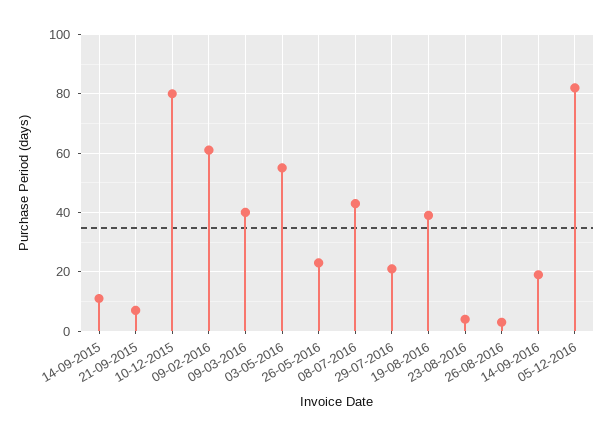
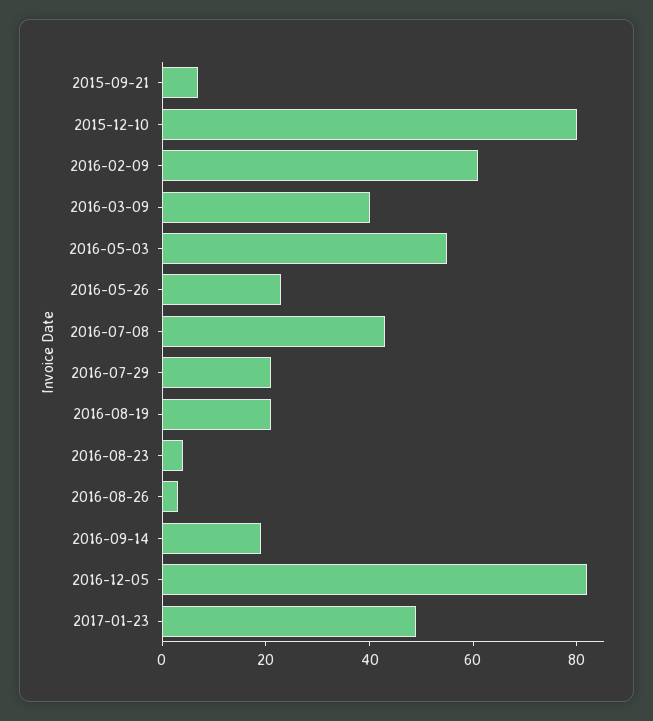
14-09-2015: 10 -> none
19-08-2016: 40 -> 20
2017-01-23: none -> 50

